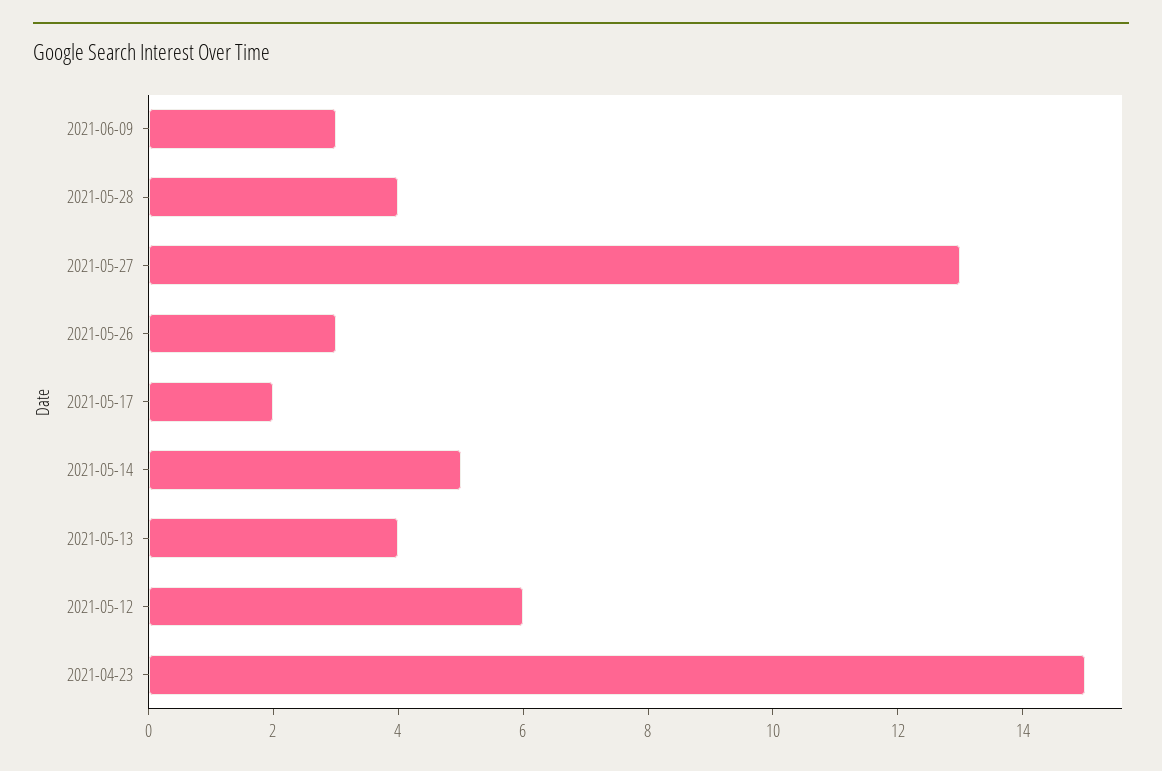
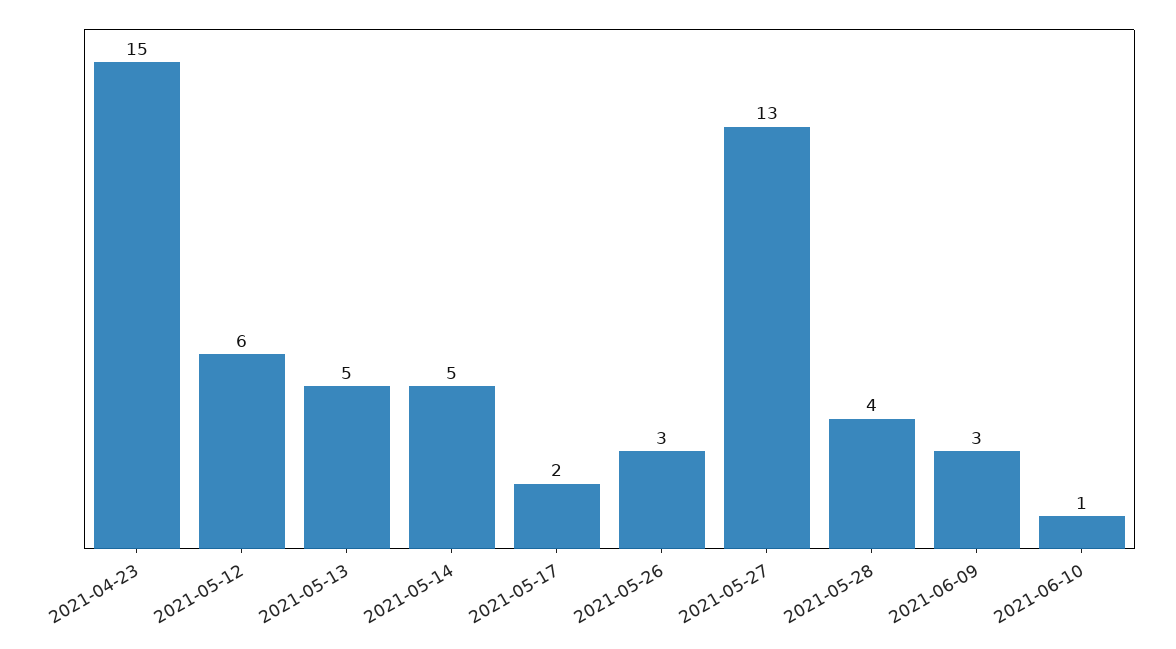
2021-05-13: 4 -> 5
2021-06-10: none -> 1

